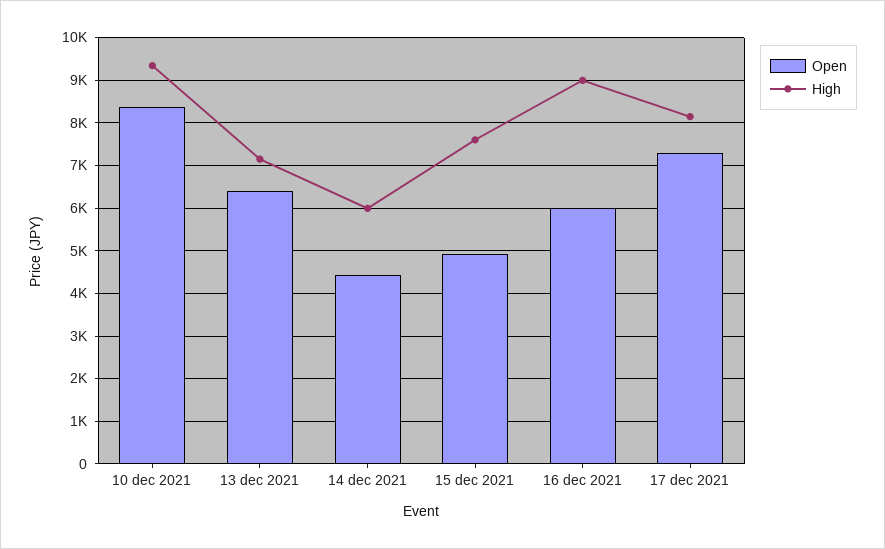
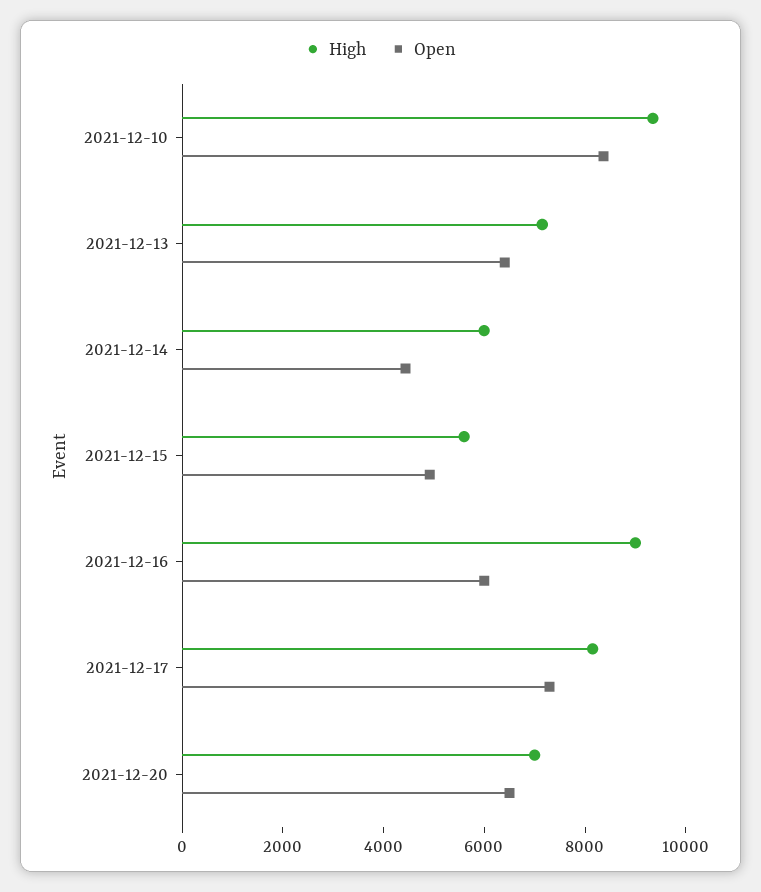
High, 15 dec 2021: 7600 -> 5500
High, 2021-12-20: none -> 7000
Open, 2021-12-20: none -> 6500

